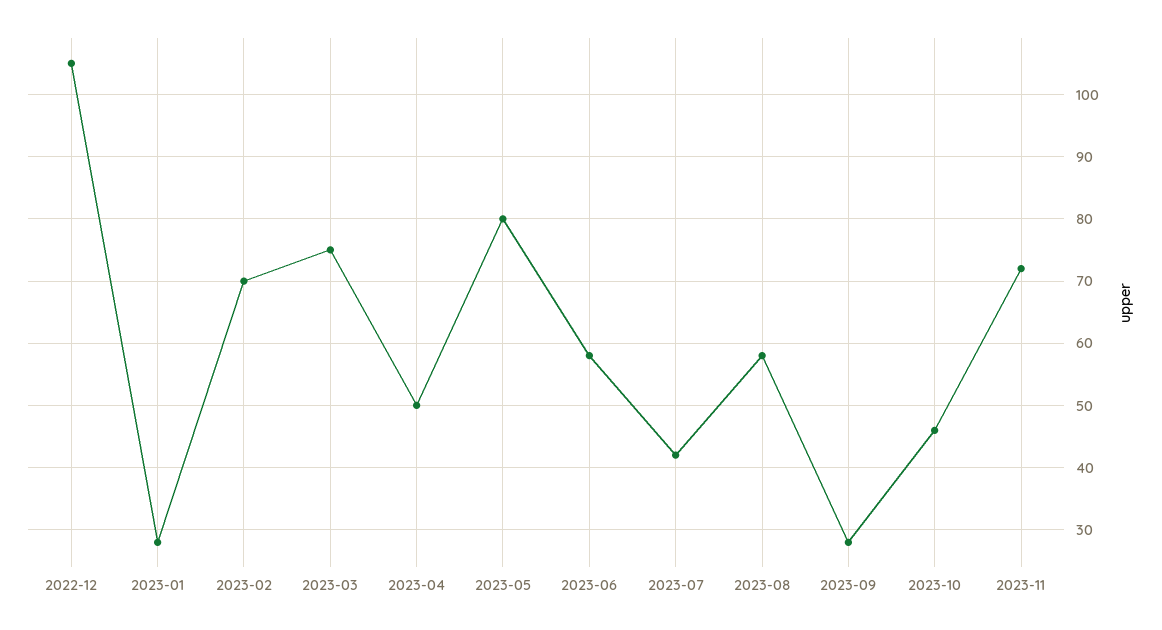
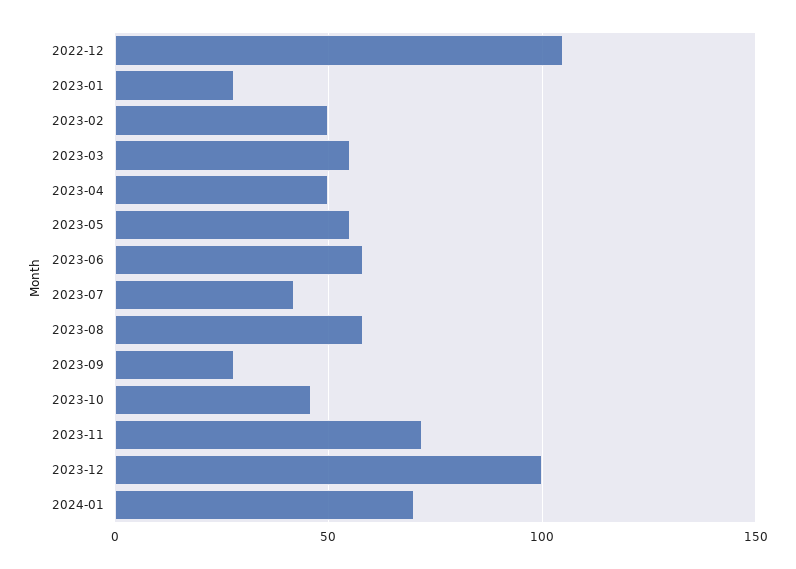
2023-02: 70 -> 50
2023-03: 75 -> 55
2023-05: 80 -> 55
2023-12: none -> 100
2024-01: none -> 70

